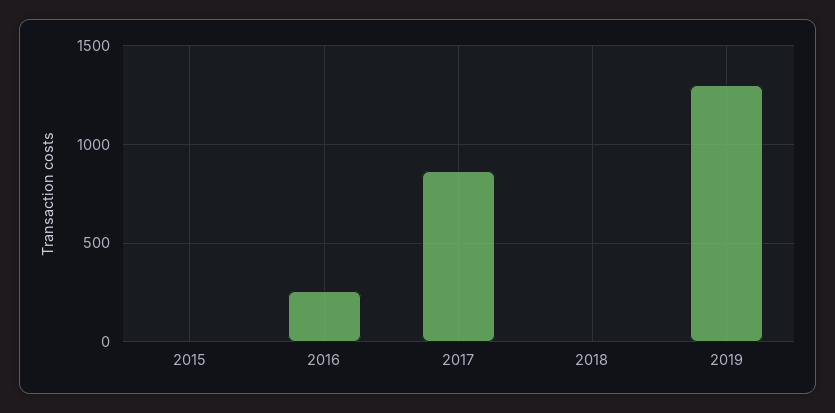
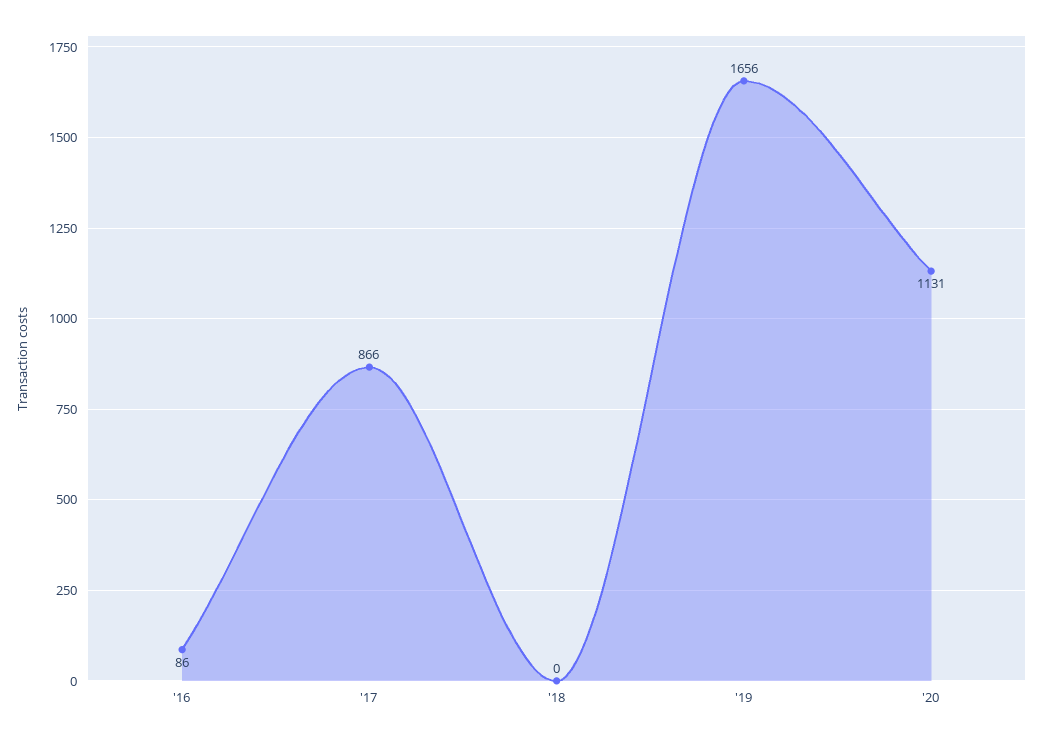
2015: 0 -> none
2016: 250 -> 86
2019: 1300 -> 1656
'20: none -> 1131

